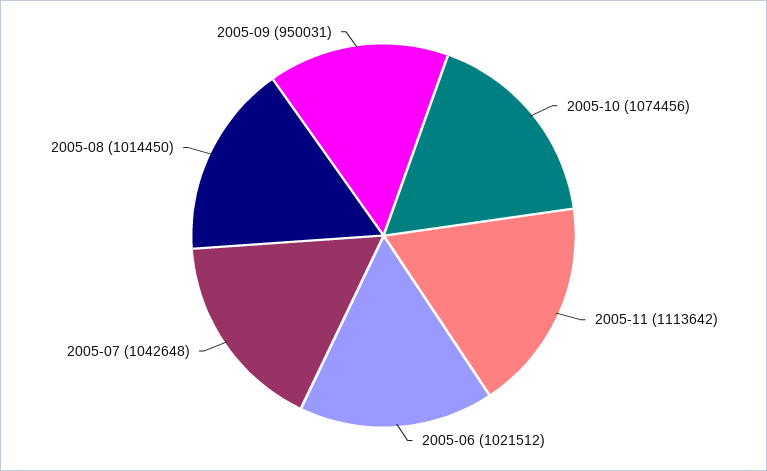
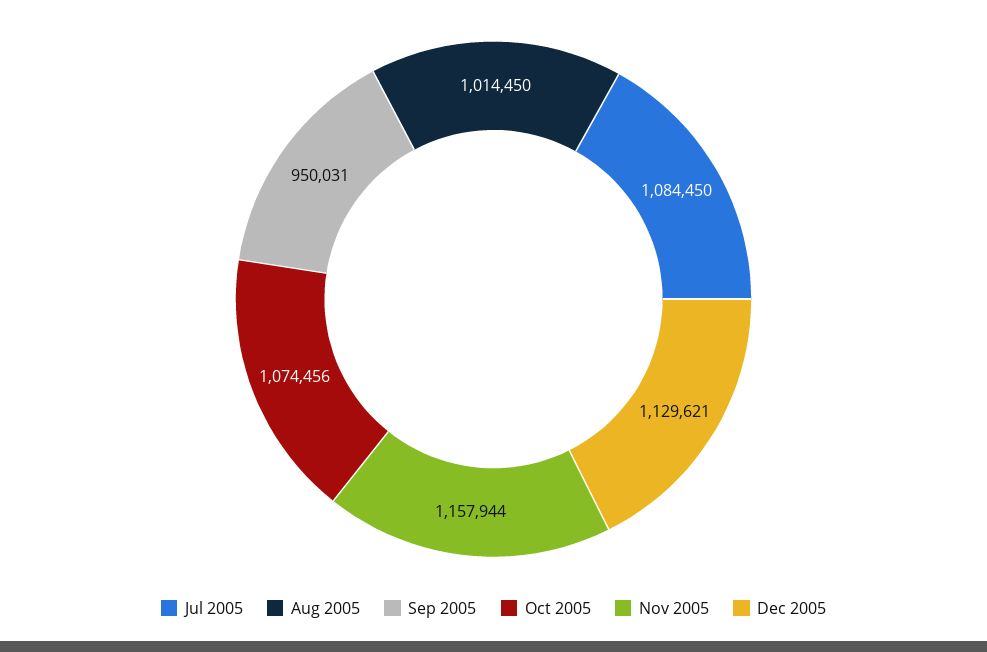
2005-11: 1113642 -> 1157944
2005-06: 1021512 -> none
2005-07: 1042648 -> 1084450
Dec 2005: none -> 1129621

